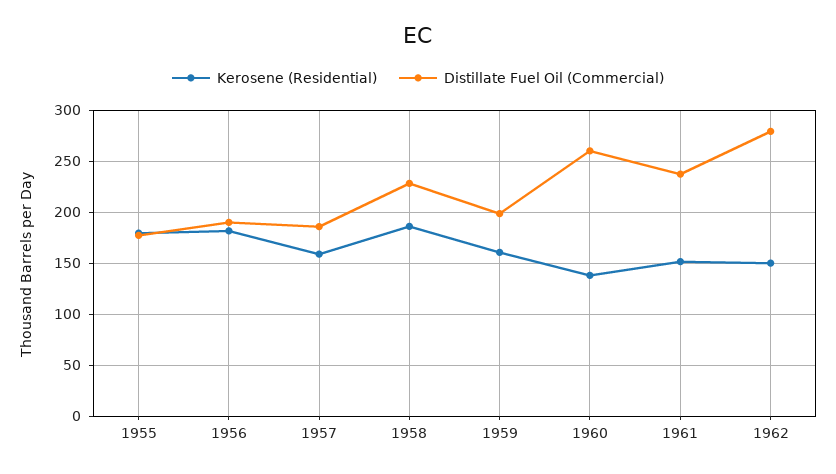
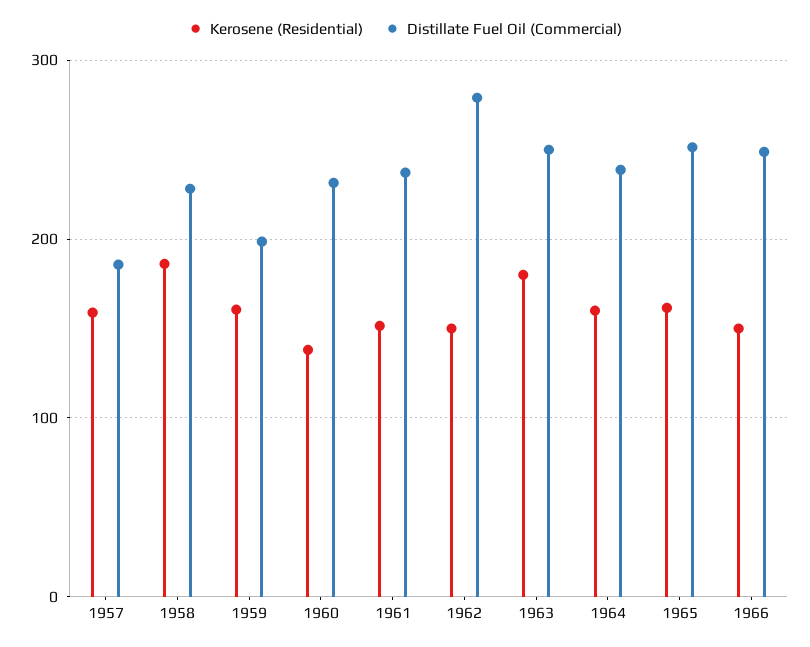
Kerosene (Residential), 1955: 180 -> none
Distillate Fuel Oil (Commercial), 1955: 180 -> none
Kerosene (Residential), 1956: 180 -> none
Distillate Fuel Oil (Commercial), 1956: 190 -> none
Distillate Fuel Oil (Commercial), 1960: 260 -> 230
Kerosene (Residential), 1963: none -> 180
Distillate Fuel Oil (Commercial), 1963: none -> 250
Kerosene (Residential), 1964: none -> 160
Distillate Fuel Oil (Commercial), 1964: none -> 240
Kerosene (Residential), 1965: none -> 160
Distillate Fuel Oil (Commercial), 1965: none -> 250
Kerosene (Residential), 1966: none -> 150
Distillate Fuel Oil (Commercial), 1966: none -> 250

